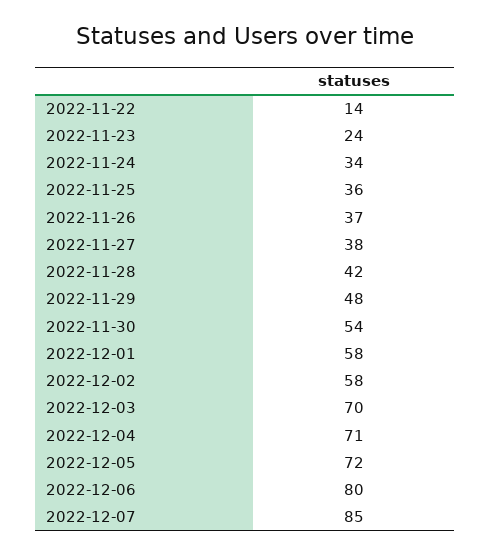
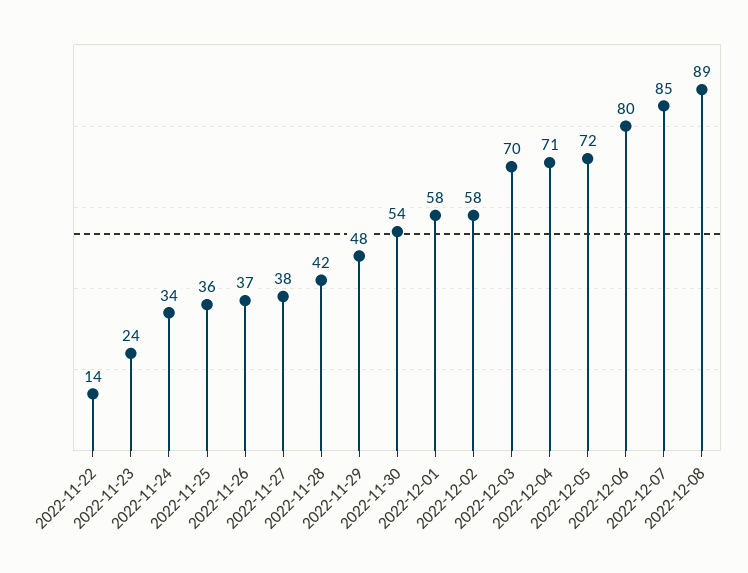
2022-12-08: none -> 89

